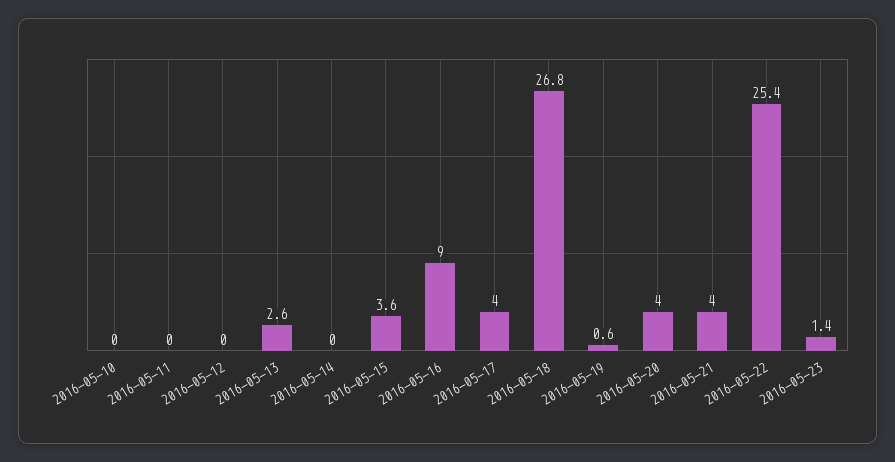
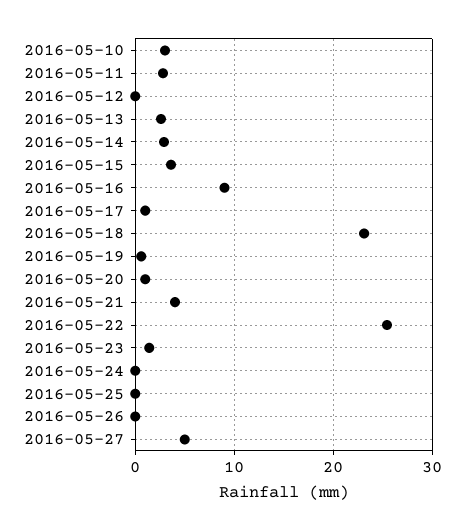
2016-05-10: 0 -> 3
2016-05-11: 0 -> 3
2016-05-14: 0 -> 3
2016-05-17: 4 -> 1
2016-05-18: 26.8 -> 23
2016-05-20: 4 -> 1
2016-05-24: none -> 0
2016-05-25: none -> 0
2016-05-26: none -> 0
2016-05-27: none -> 5

